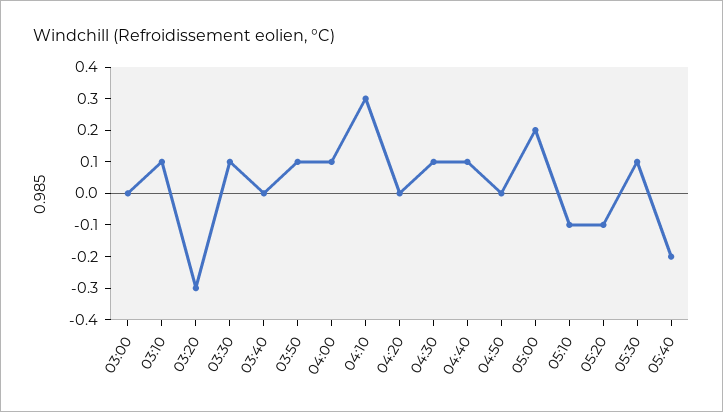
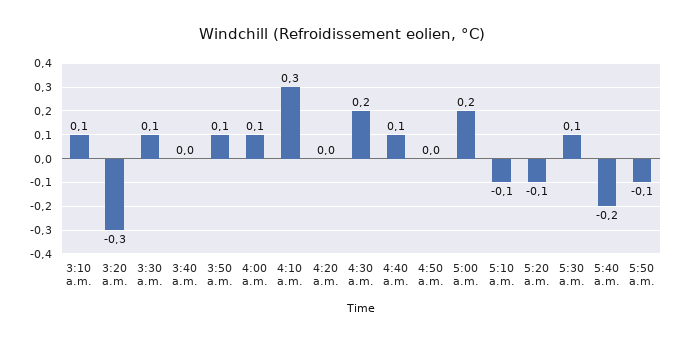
03:00: 0 -> none
04:30: 0.1 -> 0.2
5:50 a.m.: none -> -0.1

